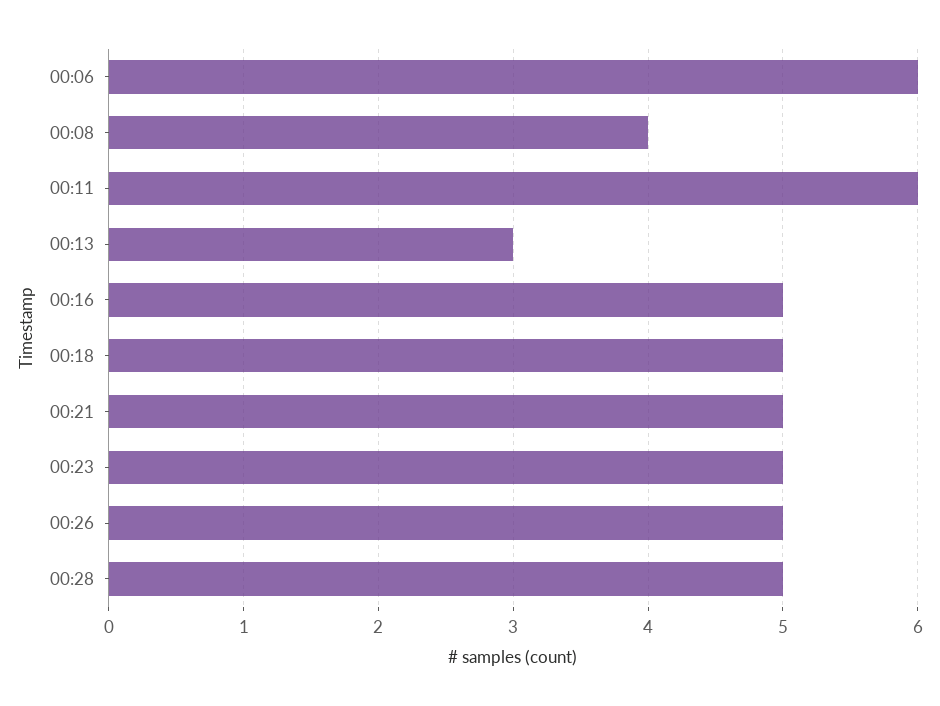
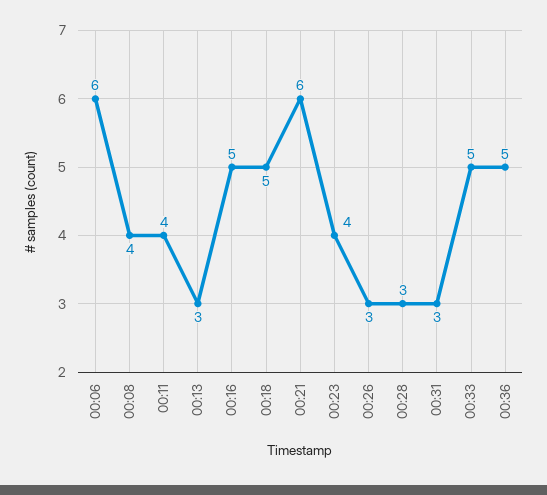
00:11: 6 -> 4
00:21: 5 -> 6
00:23: 5 -> 4
00:26: 5 -> 3
00:28: 5 -> 3
00:31: none -> 3
00:33: none -> 5
00:36: none -> 5

